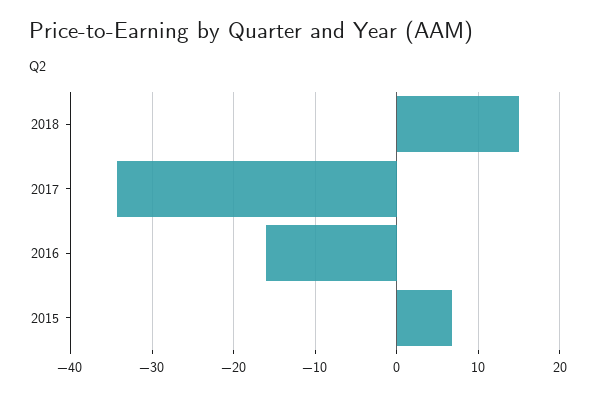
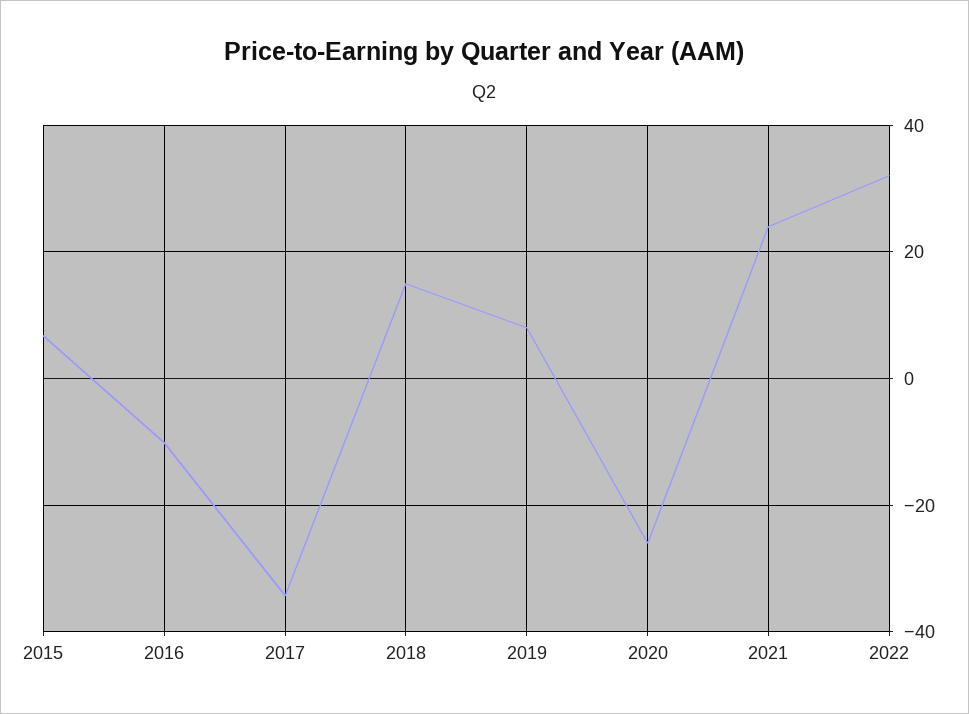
2016: -16 -> -10
2019: none -> 8
2020: none -> -26
2021: none -> 24
2022: none -> 32

